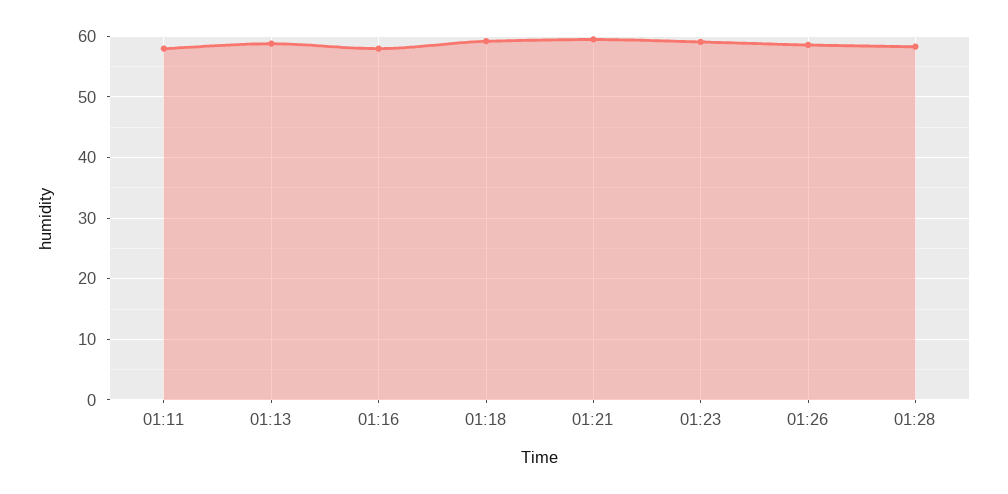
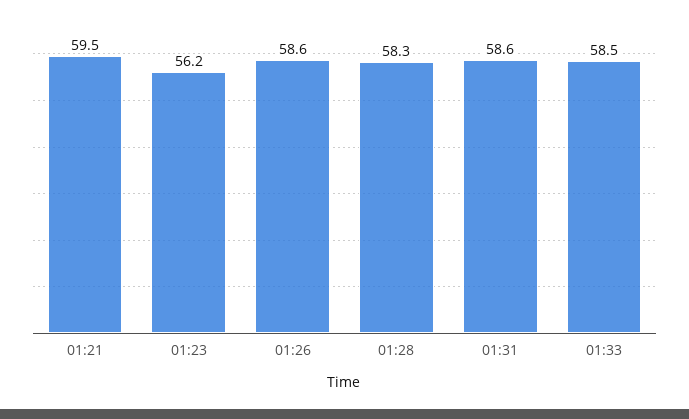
01:11: 58 -> none
01:13: 59 -> none
01:16: 58 -> none
01:18: 59 -> none
01:23: 59 -> 56.2
01:31: none -> 58.6
01:33: none -> 58.5

